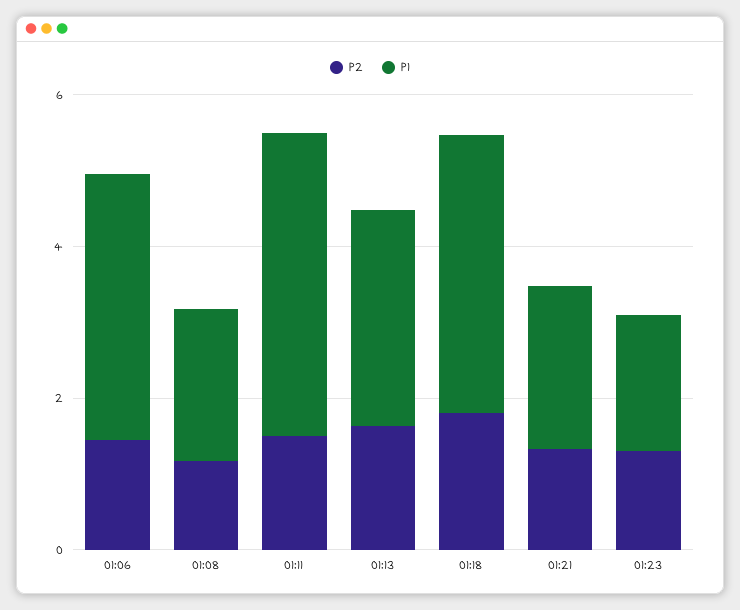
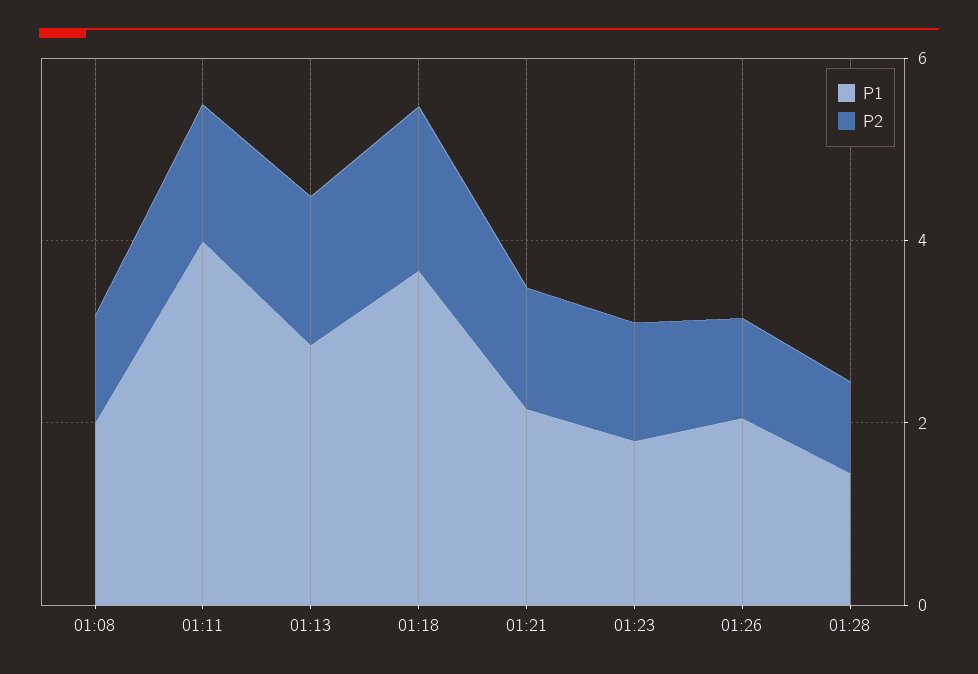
P2, 01:06: 1.5 -> none
P1, 01:06: 3.5 -> none
P1, 01:26: none -> 2
P2, 01:26: none -> 1
P1, 01:28: none -> 1.5
P2, 01:28: none -> 1

